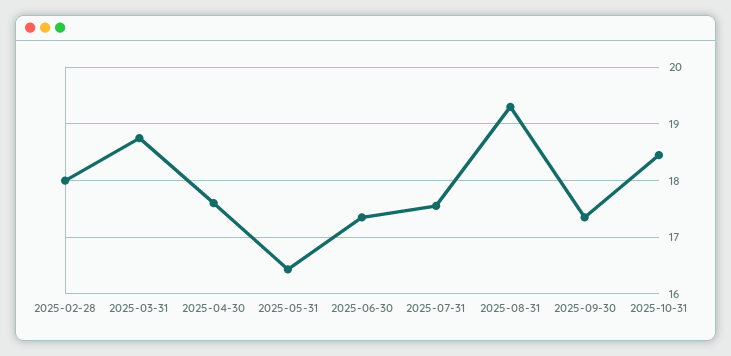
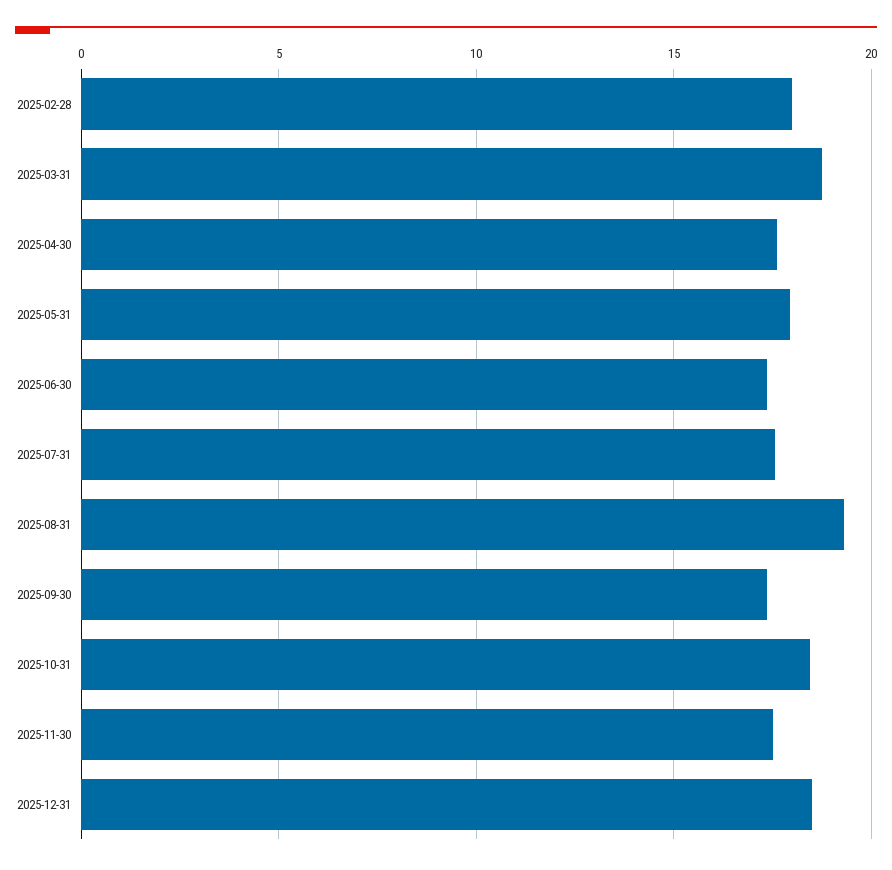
2025-05-31: 16.4 -> 18
2025-11-30: none -> 17.5
2025-12-31: none -> 18.5

